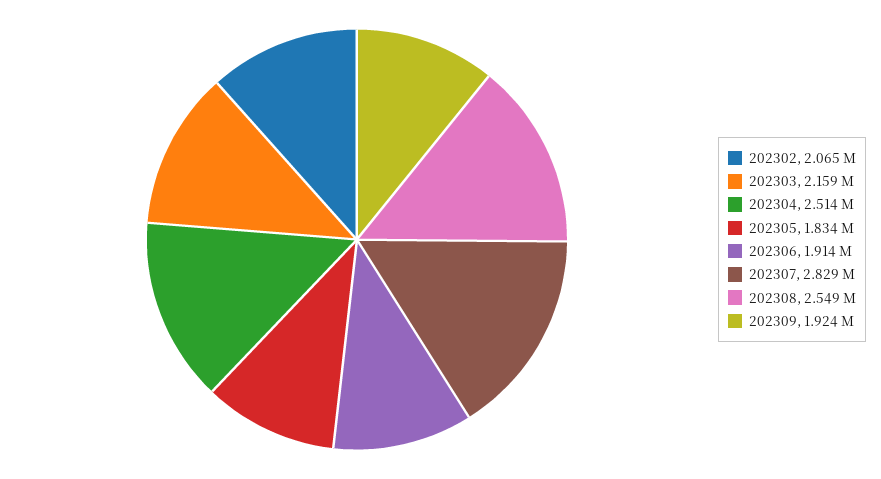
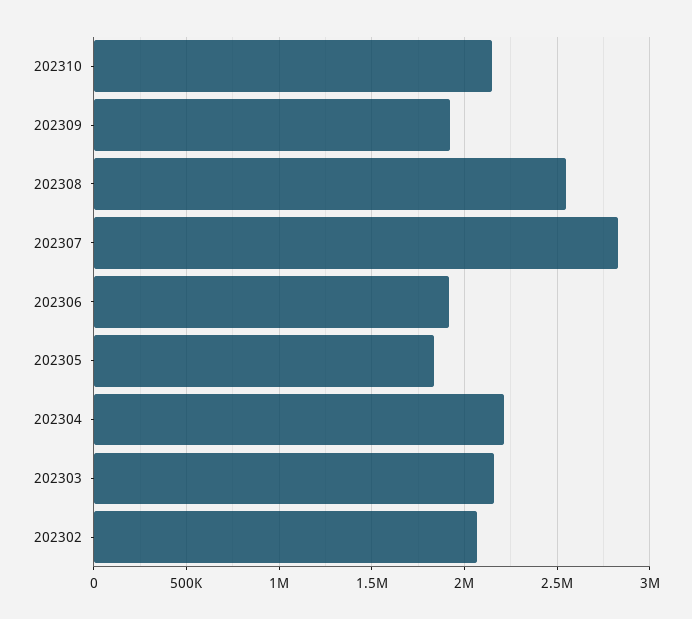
202304: 2514000 -> 2200000
202310: none -> 2150000

